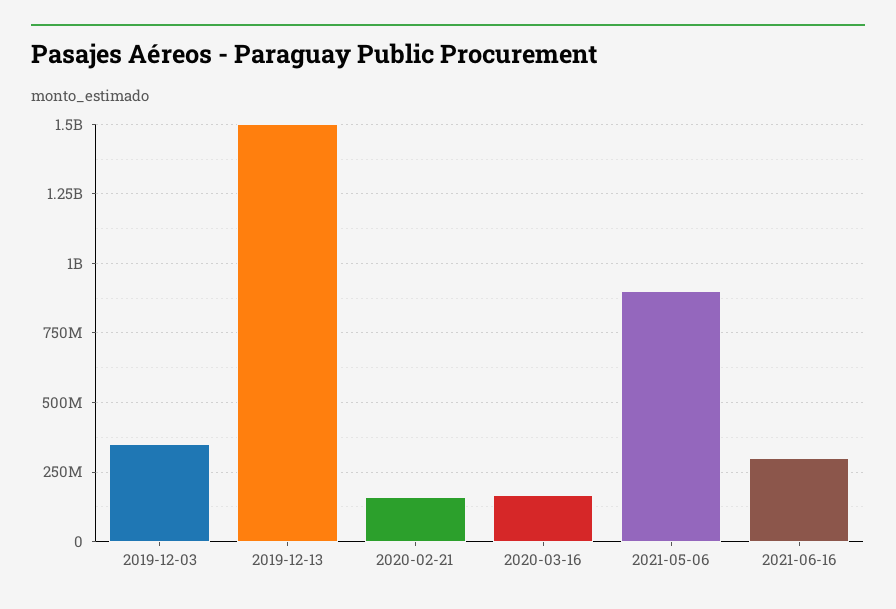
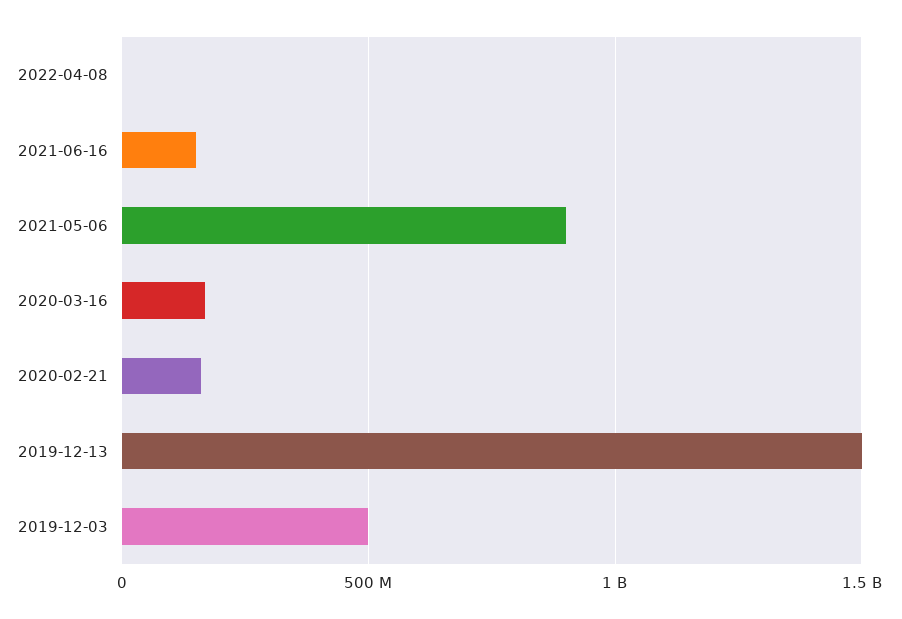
2019-12-03: 350000000 -> 500000000
2021-06-16: 300000000 -> 150000000
2022-04-08: none -> 0

